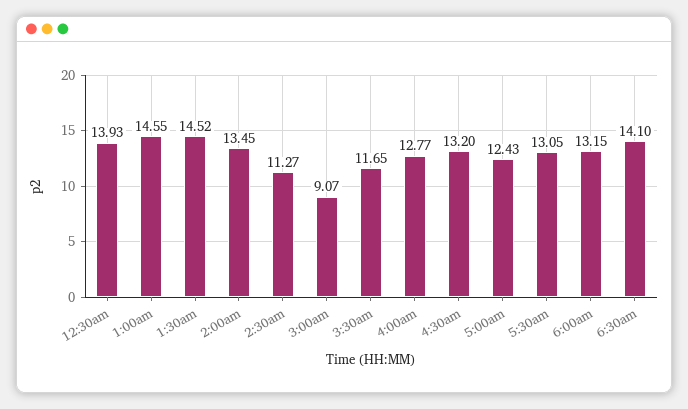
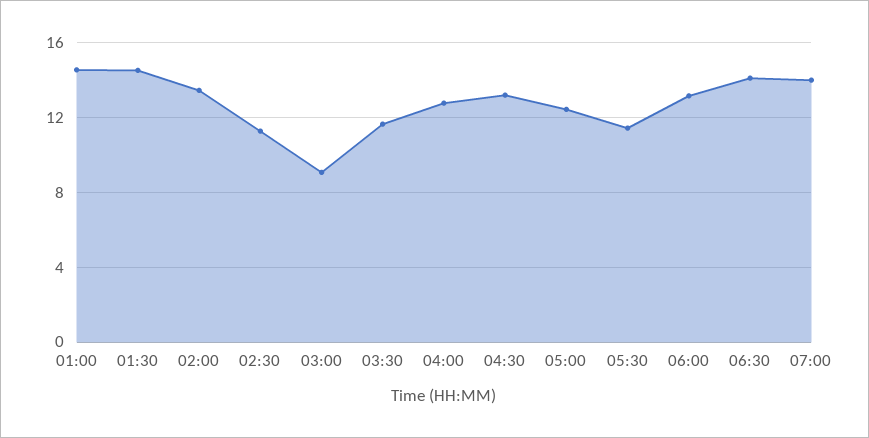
12:30am: 13.93 -> none
5:30am: 13.05 -> 11.5
07:00: none -> 14

